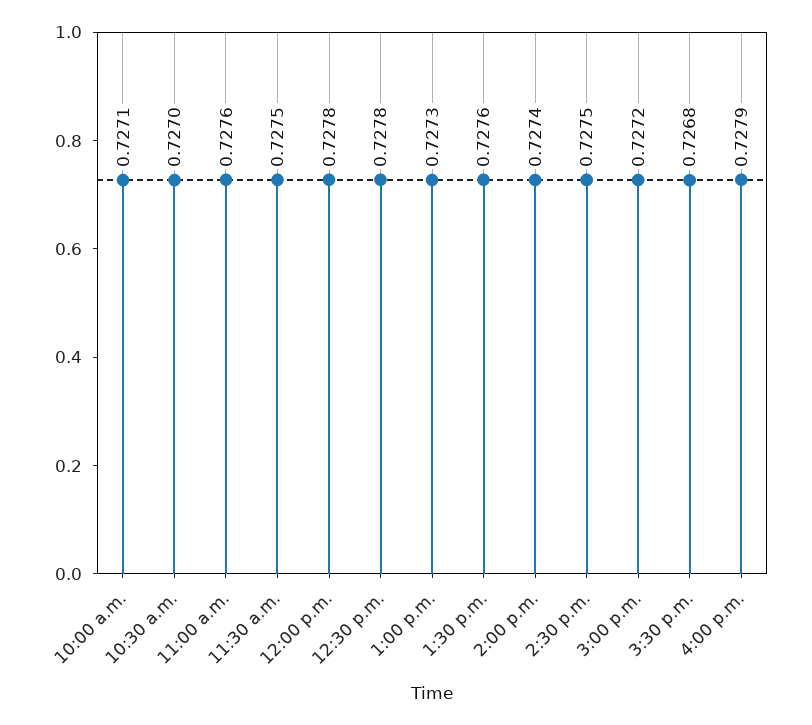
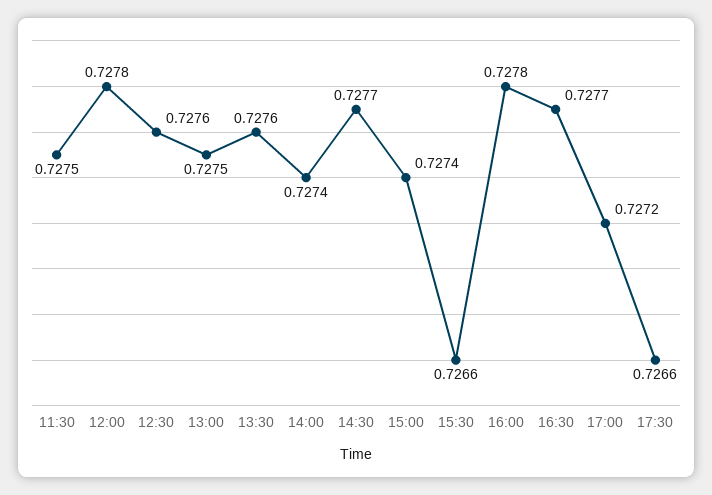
10:00 a.m.: 0.7271 -> none
10:30 a.m.: 0.727 -> none
11:00 a.m.: 0.7276 -> none
12:30 p.m.: 0.7278 -> 0.7276
1:00 p.m.: 0.7273 -> 0.7275
2:30 p.m.: 0.7275 -> 0.7277
3:00 p.m.: 0.7272 -> 0.7274
3:30 p.m.: 0.7268 -> 0.7266
4:00 p.m.: 0.7279 -> 0.7278
16:30: none -> 0.7277
17:00: none -> 0.7272
17:30: none -> 0.7266

